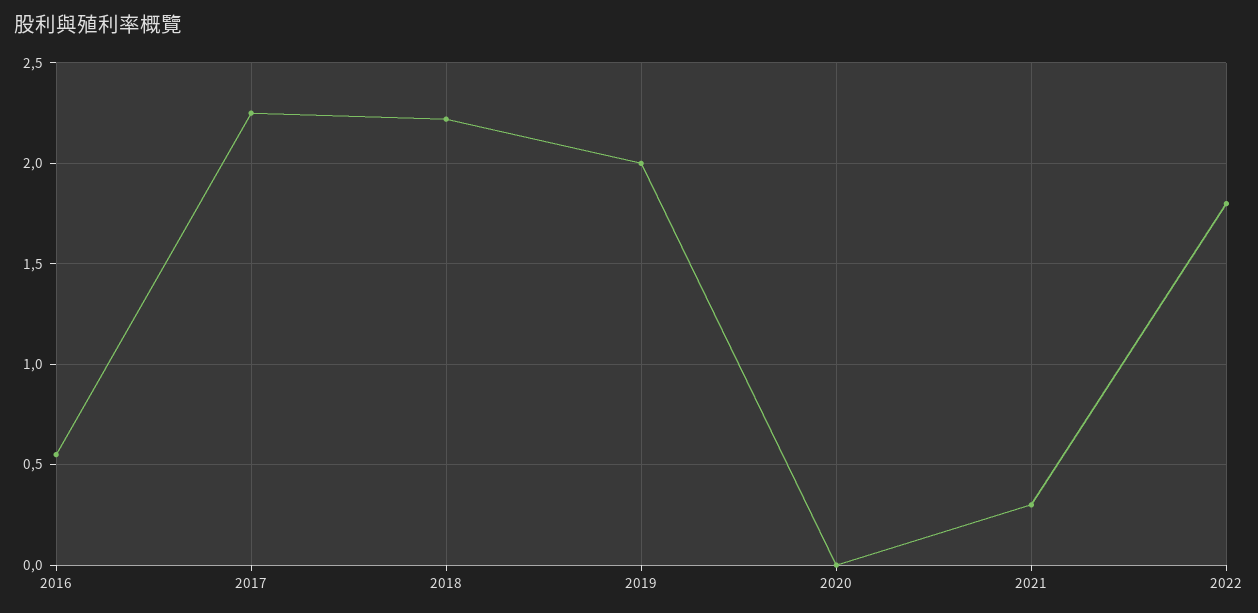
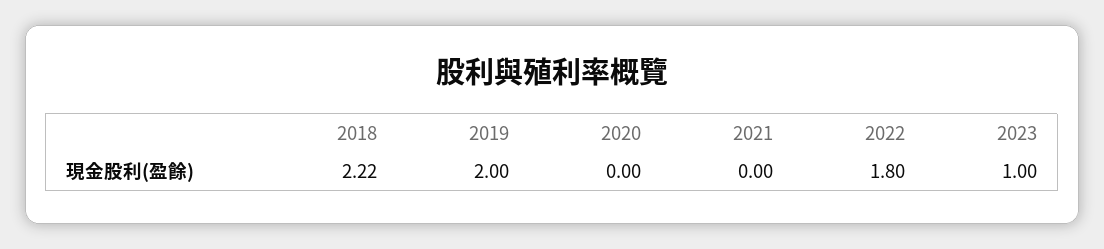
2016: 0.55 -> none
2017: 2.25 -> none
2021: 0.3 -> 0
2023: none -> 1

